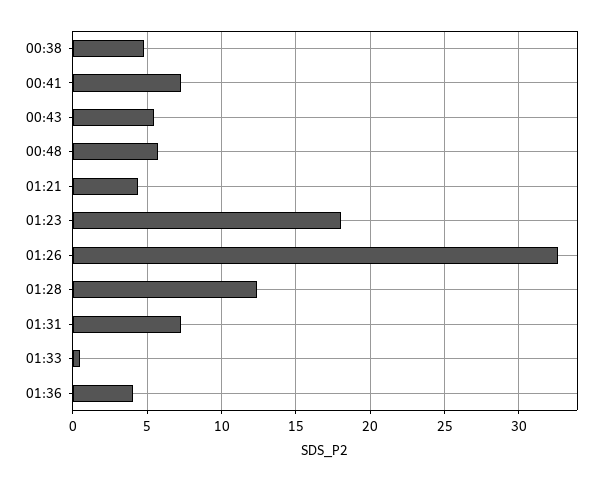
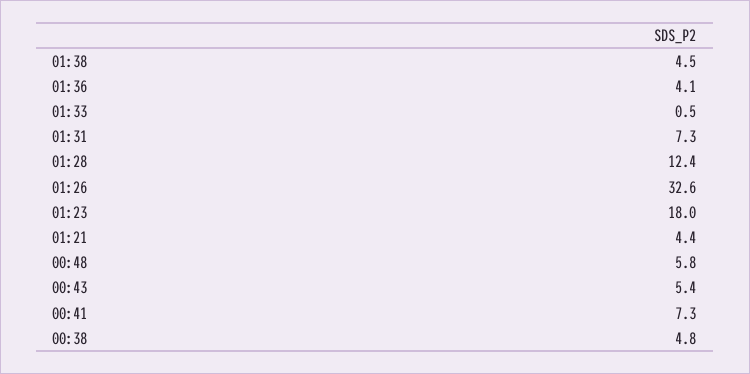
01:38: none -> 4.5

